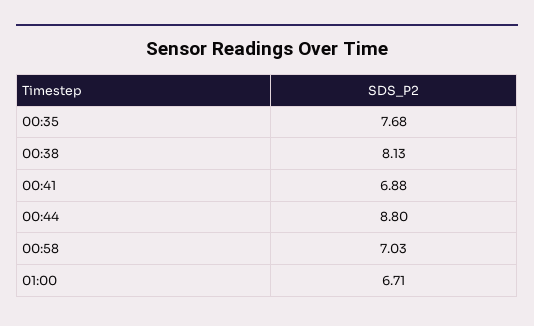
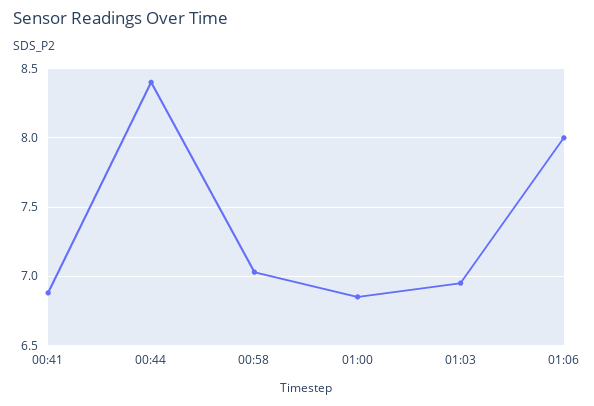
00:35: 7.68 -> none
00:38: 8.13 -> none
00:44: 8.8 -> 8.4
01:00: 6.71 -> 6.85
01:03: none -> 6.95
01:06: none -> 8

